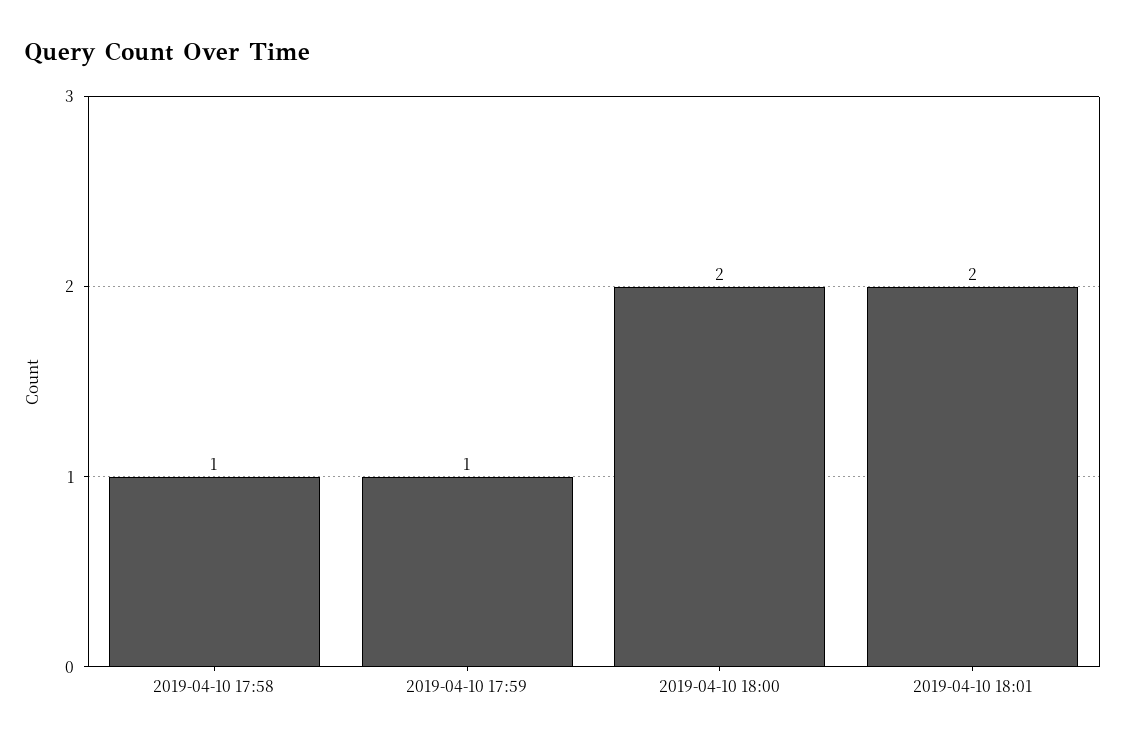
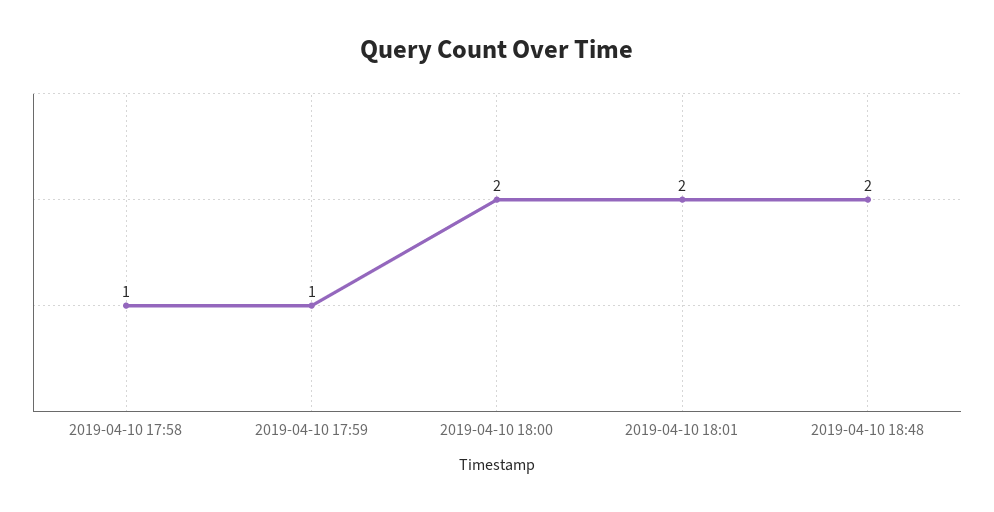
2019-04-10 18:48: none -> 2

